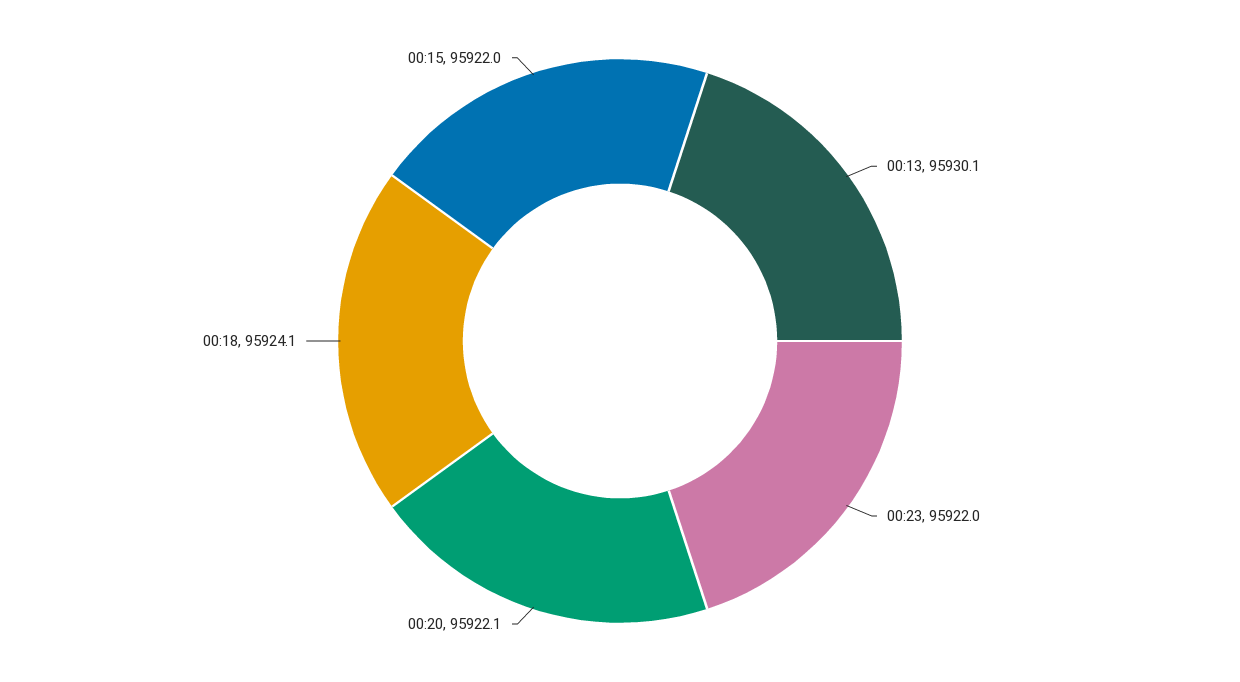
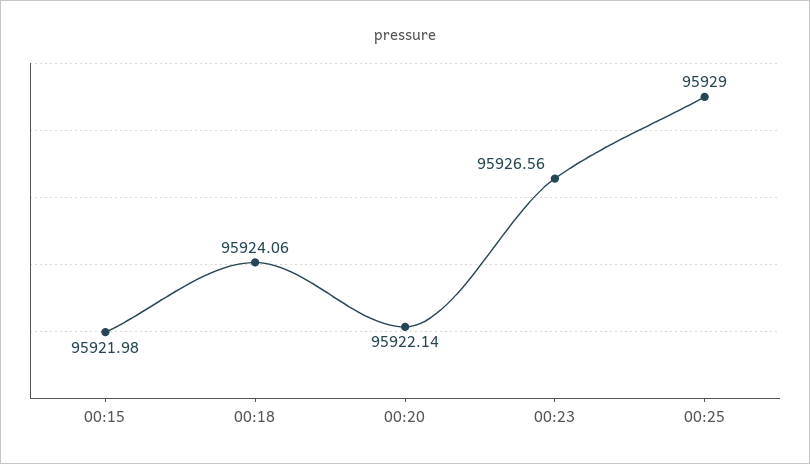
00:13: 95930.1 -> none
00:23: 95922 -> 95926.56
00:25: none -> 95929

